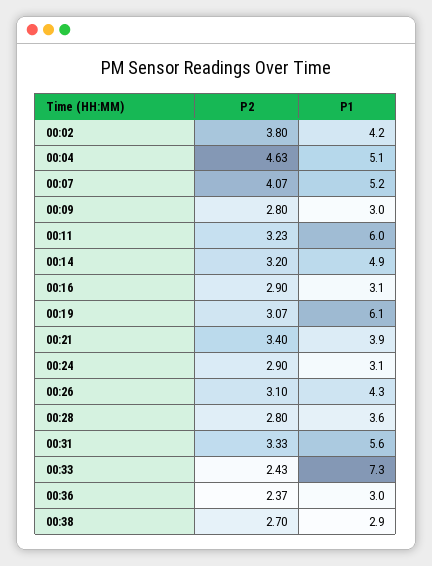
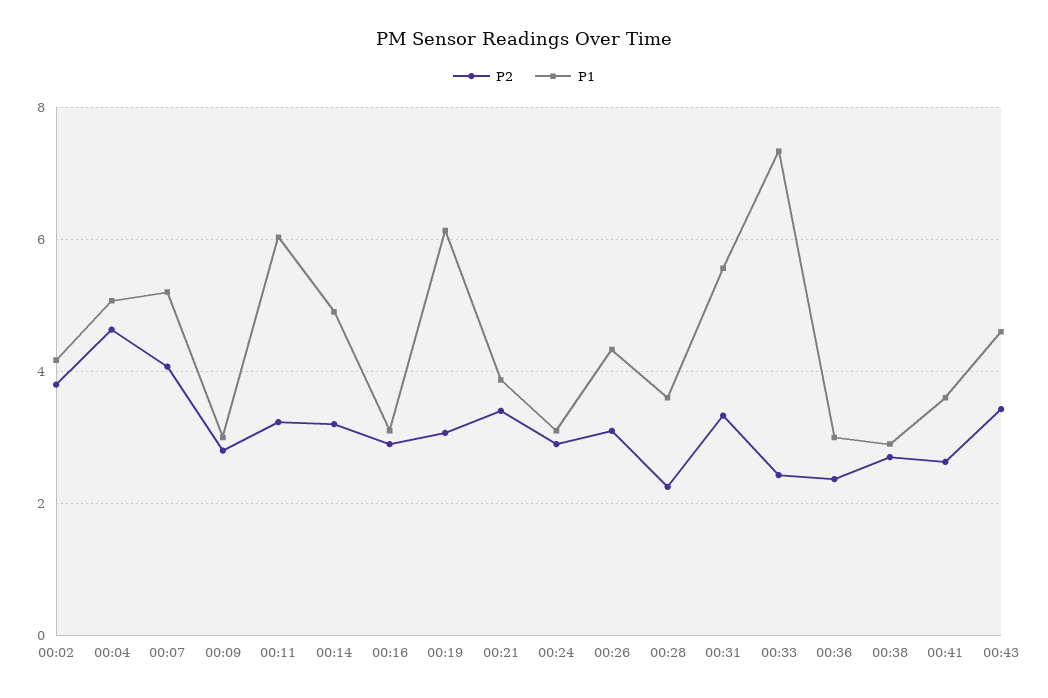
P2, 00:28: 2.8 -> 2.2
P2, 00:41: none -> 2.6
P1, 00:41: none -> 3.6
P2, 00:43: none -> 3.4
P1, 00:43: none -> 4.6

